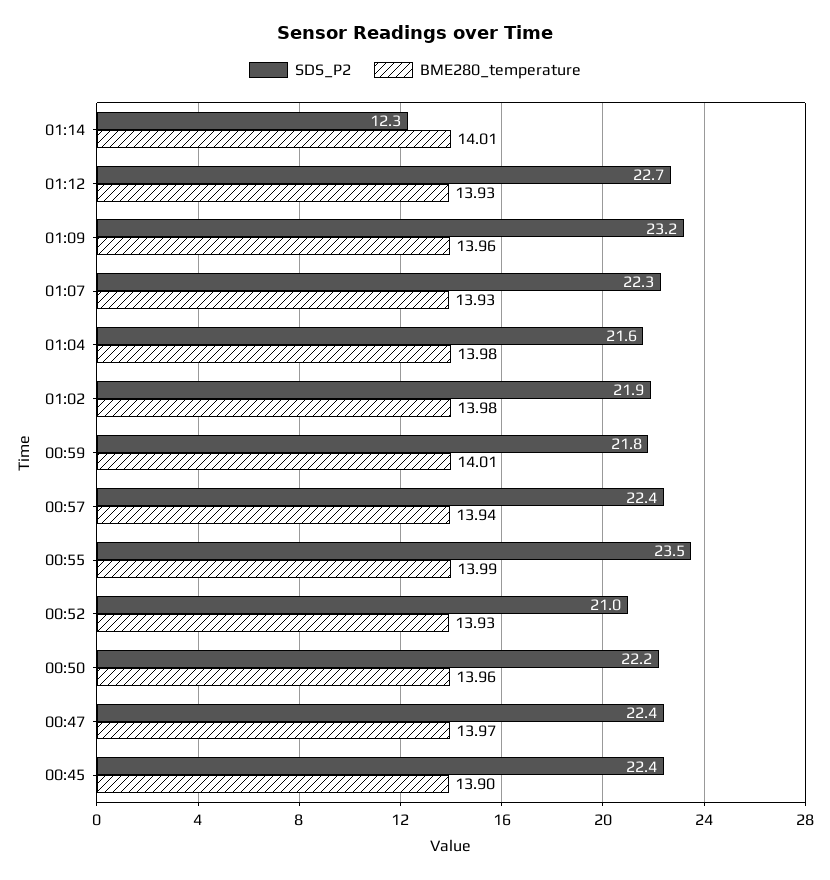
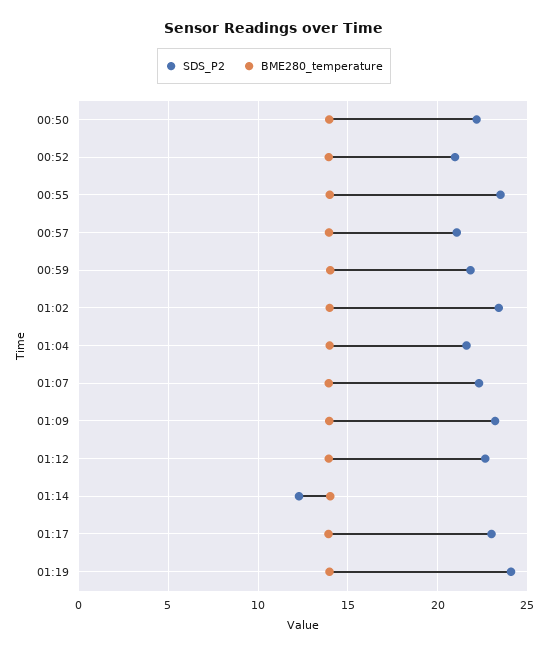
SDS_P2, 01:02: 21.9 -> 23.5
SDS_P2, 00:57: 22.4 -> 21
SDS_P2, 00:47: 22.4 -> none
BME280_temperature, 00:47: 13.97 -> none
SDS_P2, 00:45: 22.4 -> none
BME280_temperature, 00:45: 13.9 -> none
SDS_P2, 01:17: none -> 23
BME280_temperature, 01:17: none -> 14
SDS_P2, 01:19: none -> 24
BME280_temperature, 01:19: none -> 14

